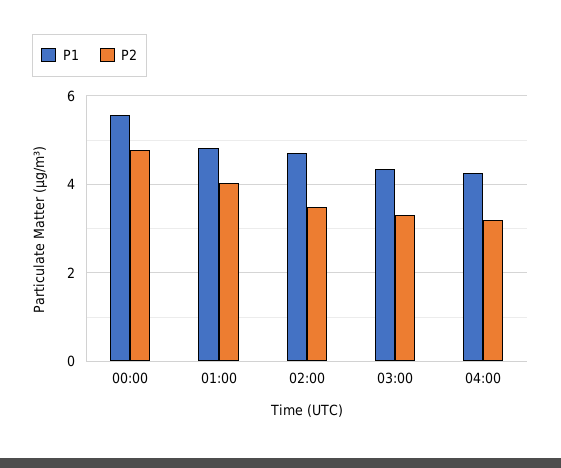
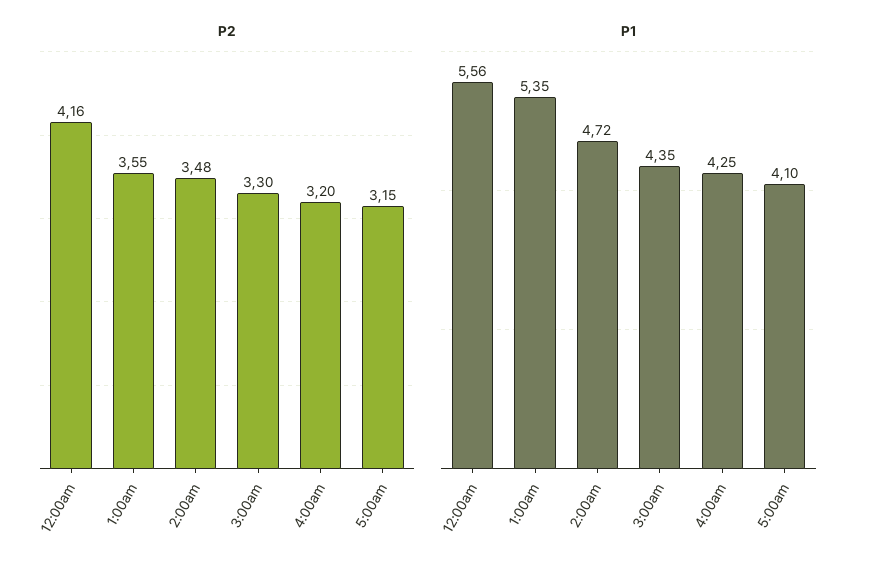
P2, 00:00: 4.8 -> 4.16
P1, 01:00: 4.8 -> 5.35
P2, 01:00: 4 -> 3.55
P2, 5:00am: none -> 3.15
P1, 5:00am: none -> 4.1

